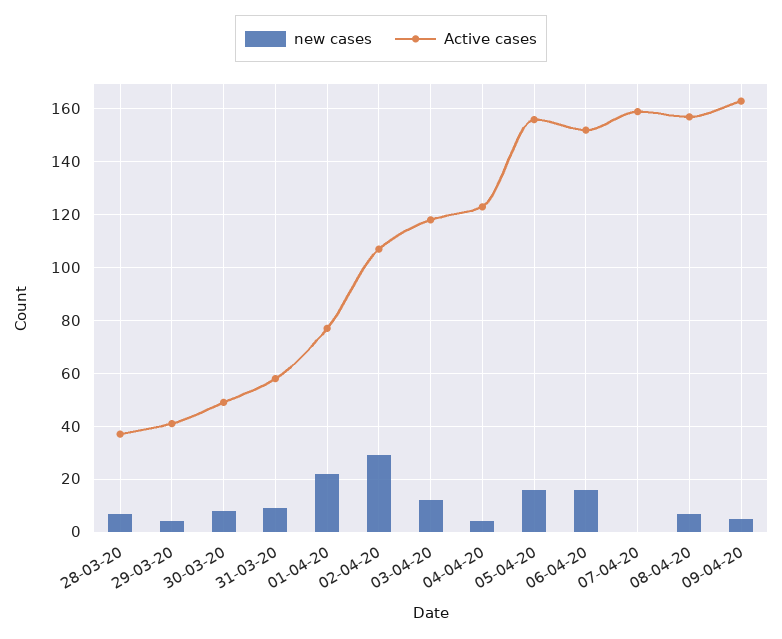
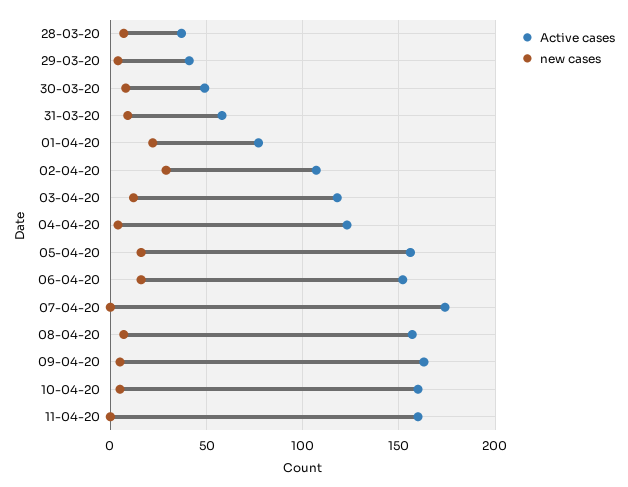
Active cases, 07-04-20: 160 -> 175
Active cases, 10-04-20: none -> 160
new cases, 10-04-20: none -> 5
Active cases, 11-04-20: none -> 160
new cases, 11-04-20: none -> 0

